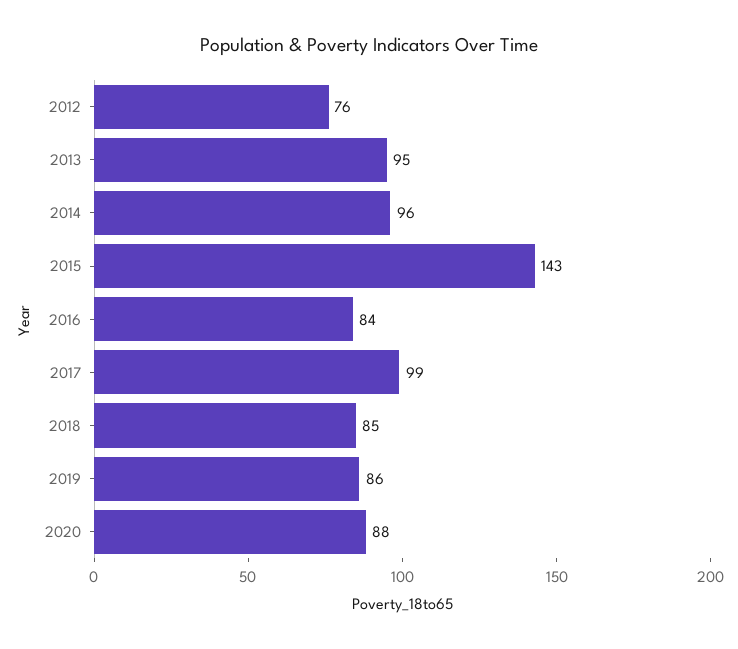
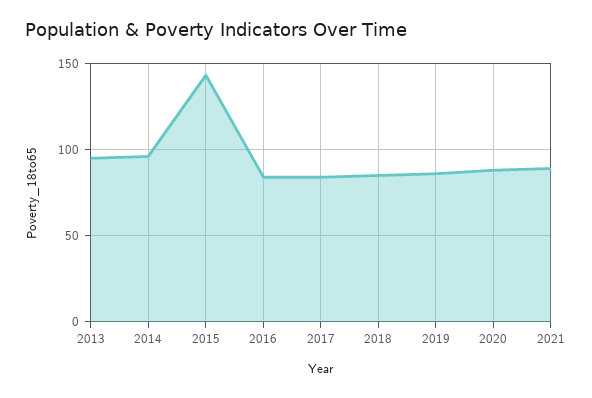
2012: 76 -> none
2017: 99 -> 85
2021: none -> 90

